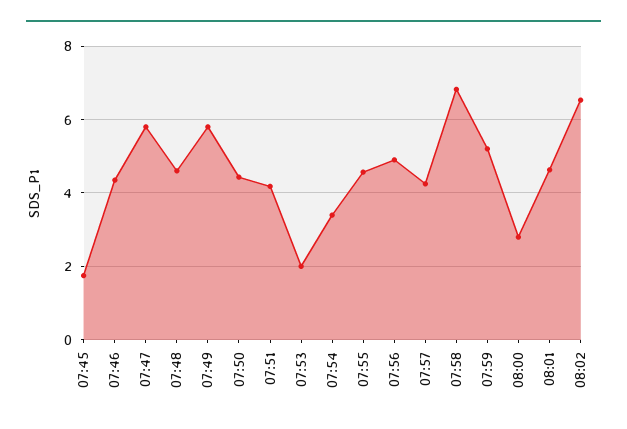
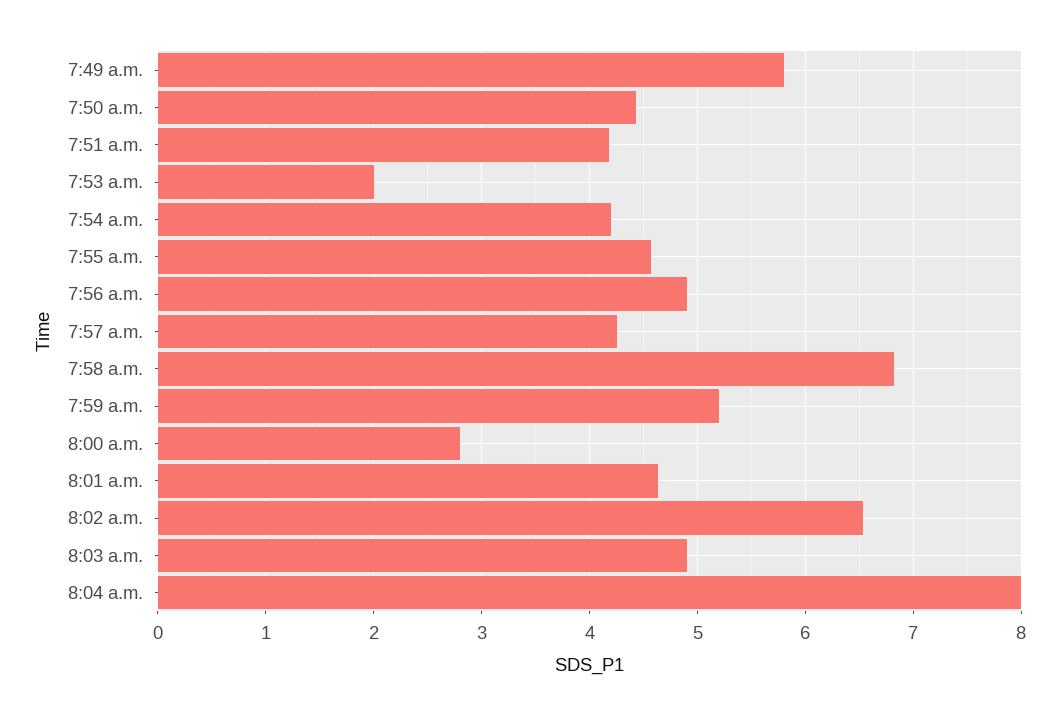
07:45: 1.8 -> none
07:46: 4.4 -> none
07:47: 5.8 -> none
07:48: 4.6 -> none
07:54: 3.4 -> 4.2
8:03 a.m.: none -> 4.9
8:04 a.m.: none -> 8

